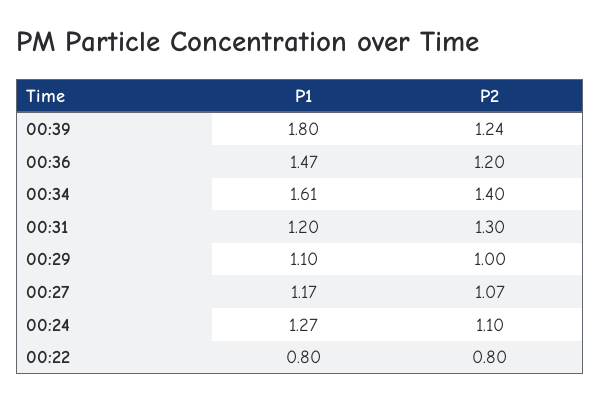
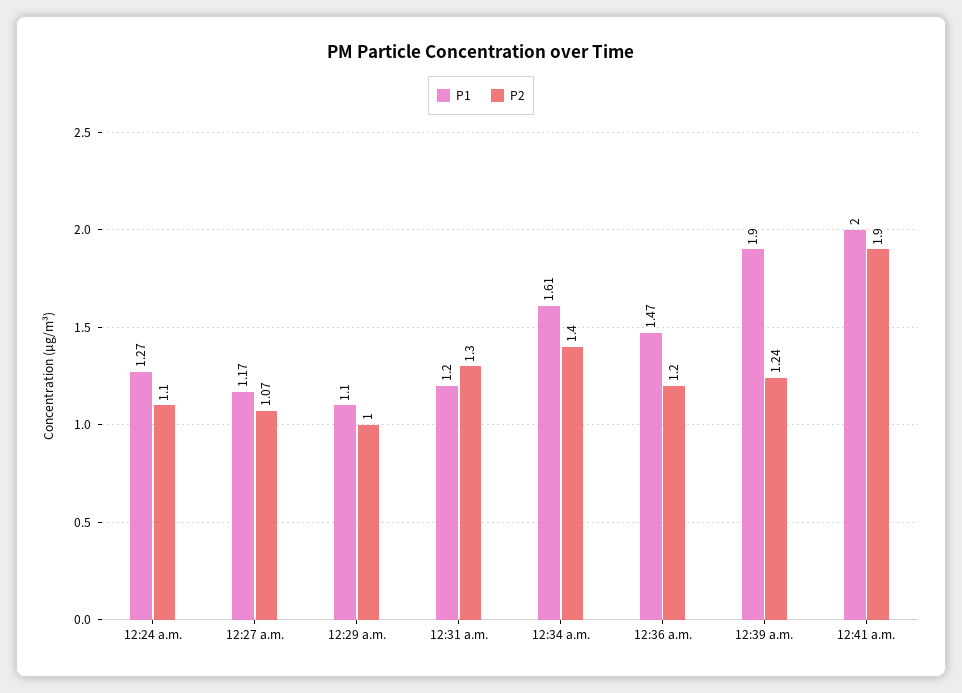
P1, 00:39: 1.8 -> 1.9
P1, 00:22: 0.8 -> none
P2, 00:22: 0.8 -> none
P1, 12:41 a.m.: none -> 2
P2, 12:41 a.m.: none -> 1.9

